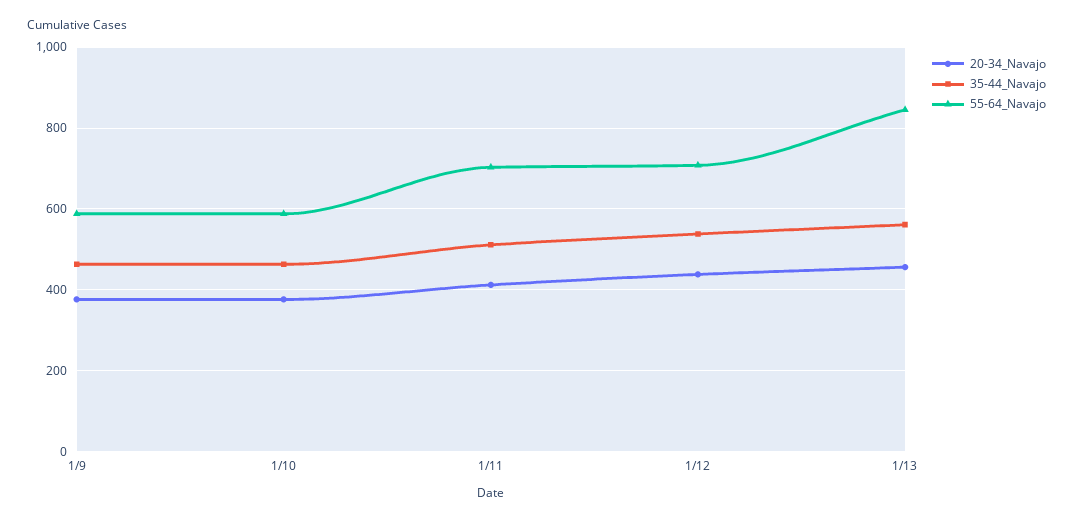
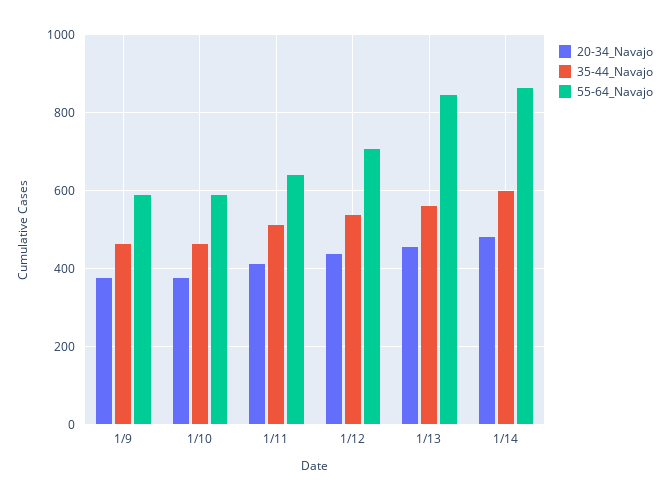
55-64_Navajo, 1/11: 700 -> 640
20-34_Navajo, 1/14: none -> 480
35-44_Navajo, 1/14: none -> 600
55-64_Navajo, 1/14: none -> 860

